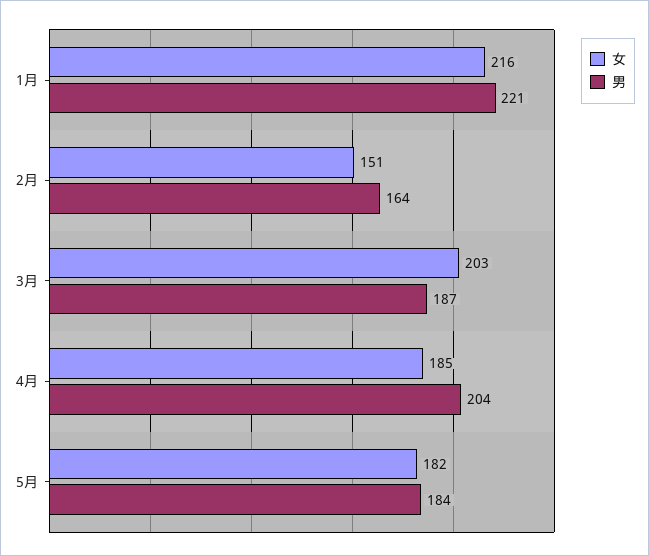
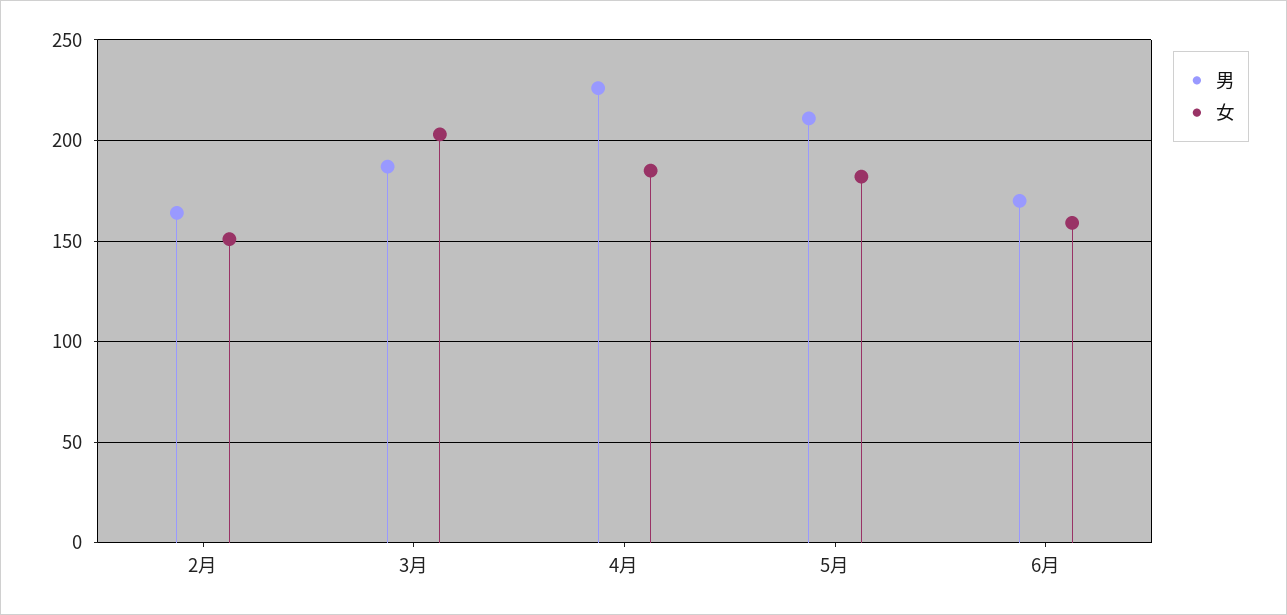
女, 1月: 216 -> none
男, 1月: 221 -> none
男, 4月: 204 -> 225
男, 5月: 184 -> 210
男, 6月: none -> 170
女, 6月: none -> 160

